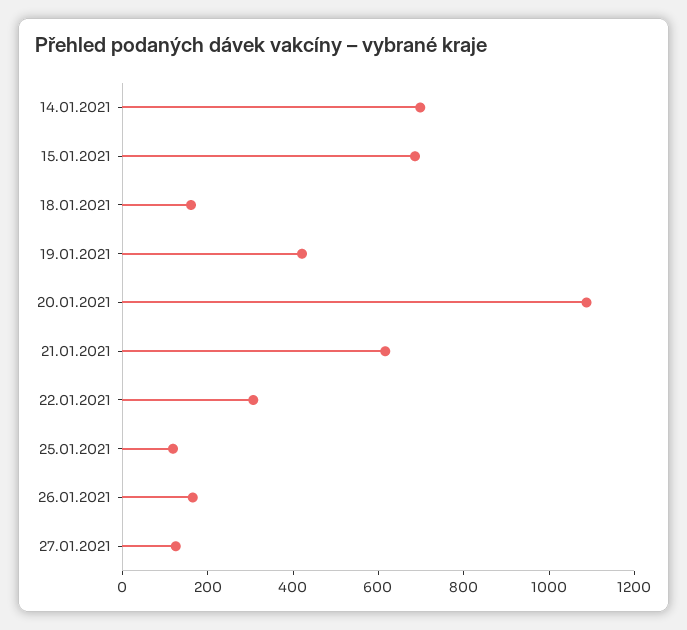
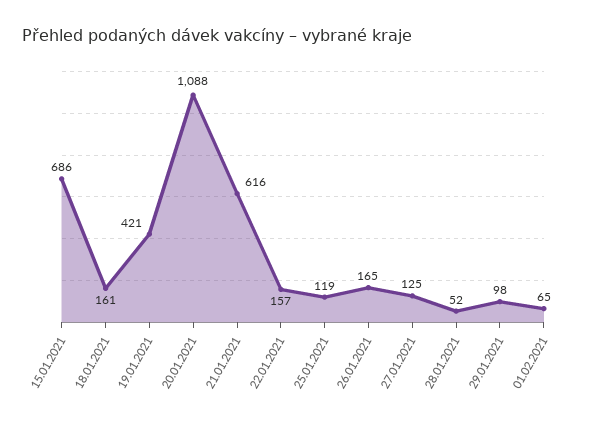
14.01.2021: 700 -> none
22.01.2021: 300 -> 157
28.01.2021: none -> 52
29.01.2021: none -> 98
01.02.2021: none -> 65

